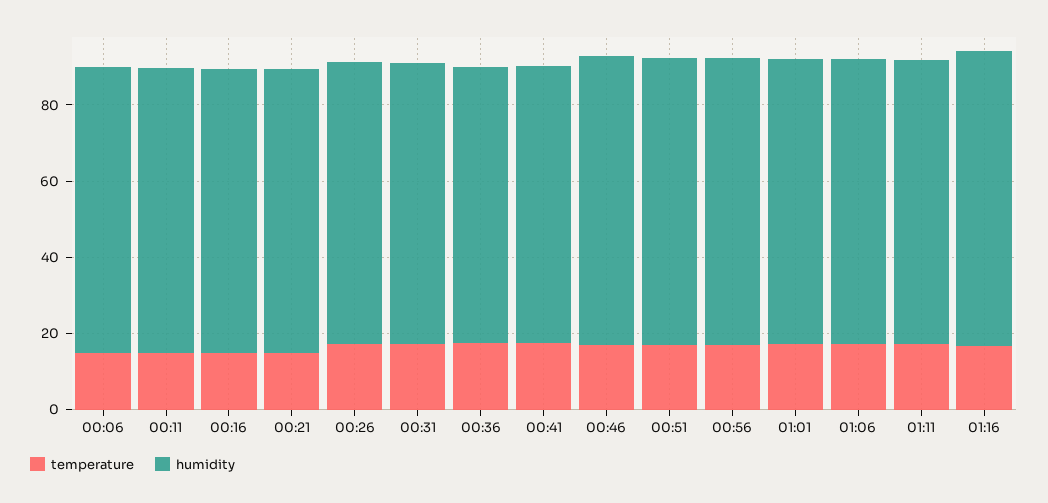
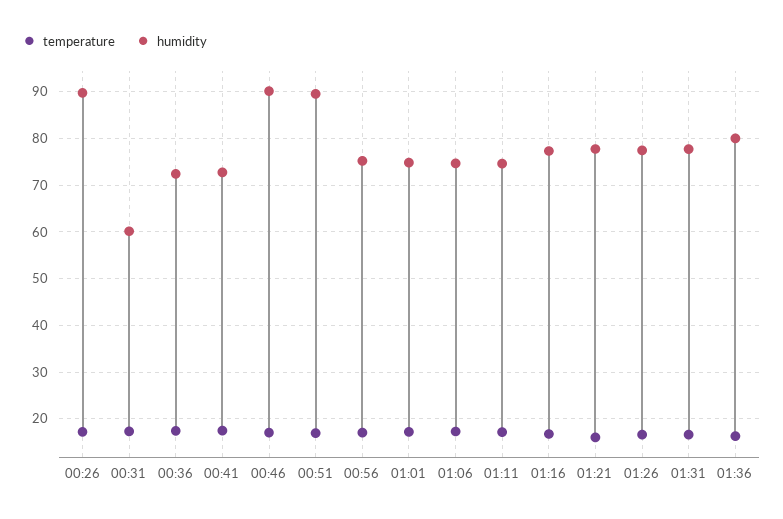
temperature, 00:06: 15 -> none
humidity, 00:06: 75 -> none
temperature, 00:11: 15 -> none
humidity, 00:11: 75 -> none
temperature, 00:16: 15 -> none
humidity, 00:16: 75 -> none
temperature, 00:21: 15 -> none
humidity, 00:21: 75 -> none
humidity, 00:26: 75 -> 90
humidity, 00:31: 75 -> 60
humidity, 00:46: 75 -> 90
humidity, 00:51: 75 -> 90
temperature, 01:21: none -> 16
humidity, 01:21: none -> 78
temperature, 01:26: none -> 16
humidity, 01:26: none -> 78
temperature, 01:31: none -> 16
humidity, 01:31: none -> 78
temperature, 01:36: none -> 16
humidity, 01:36: none -> 80

